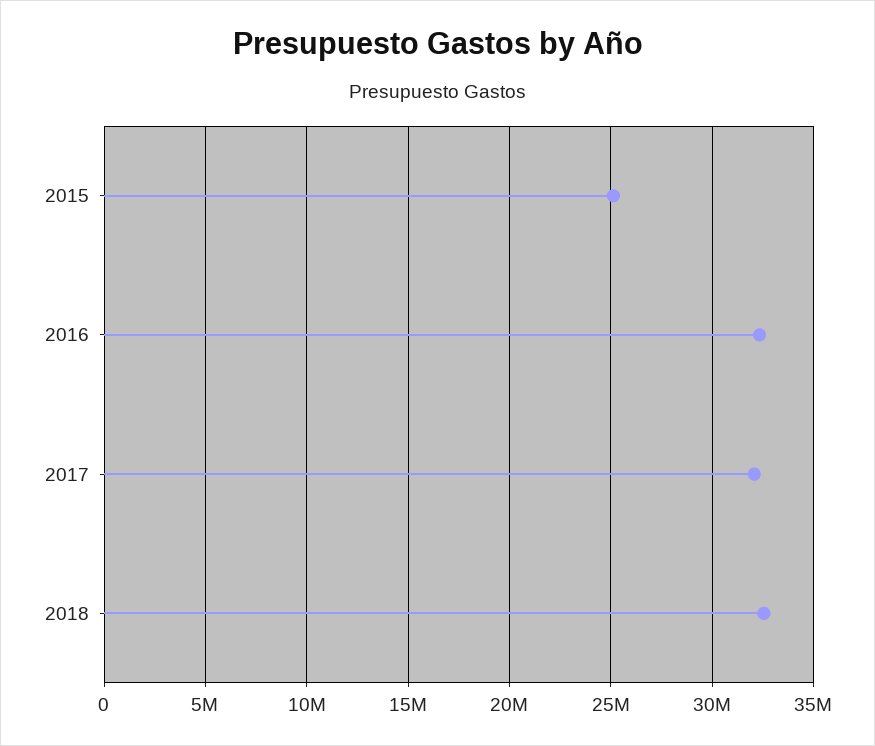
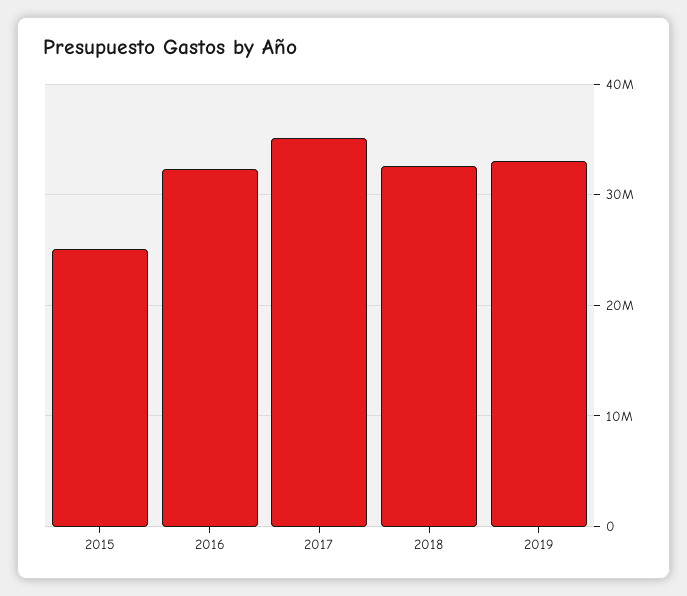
2017: 32000000 -> 35000000
2019: none -> 33000000

